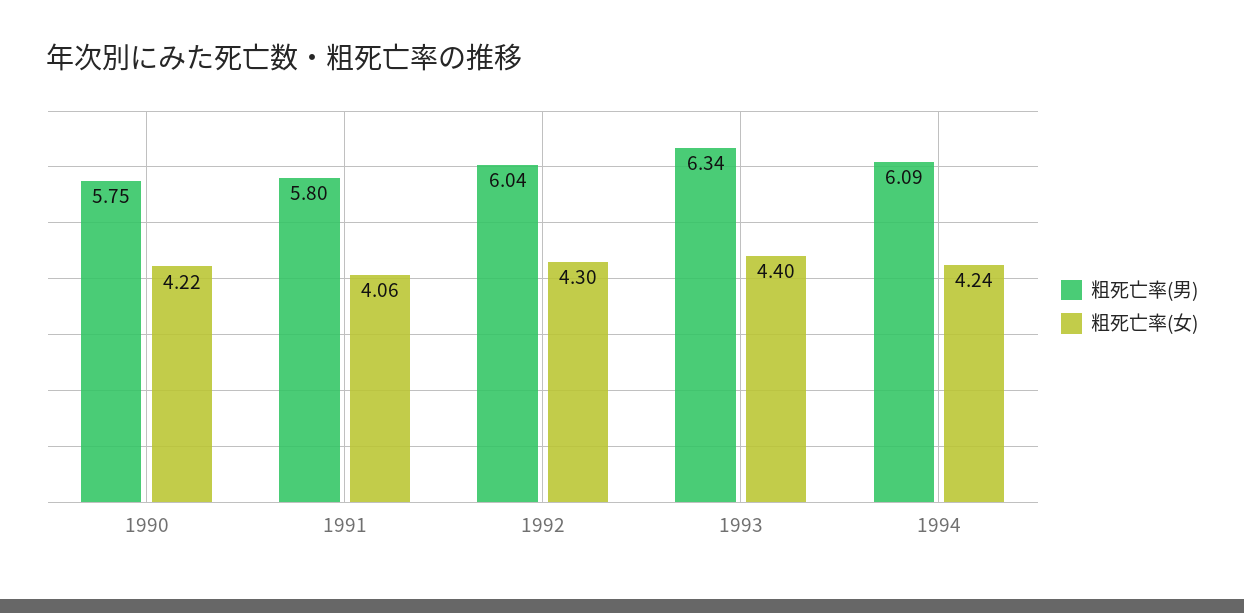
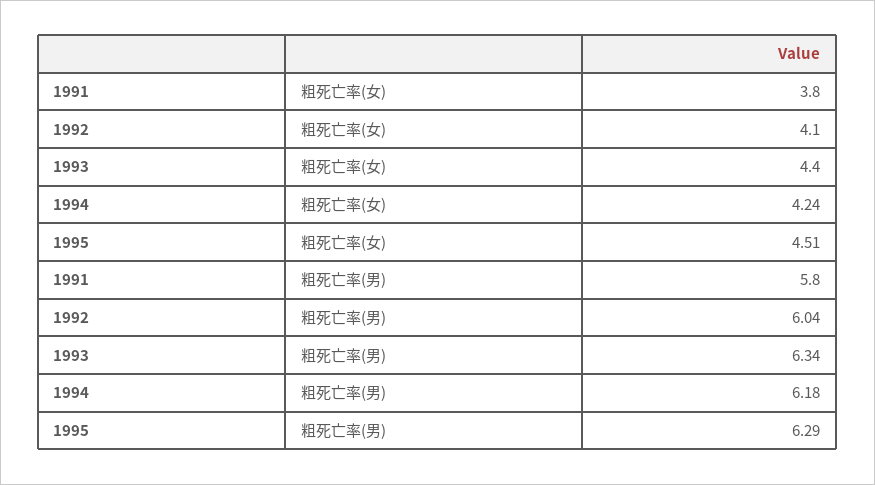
粗死亡率(男), 1990: 5.75 -> none
粗死亡率(女), 1990: 4.22 -> none
粗死亡率(女), 1991: 4.06 -> 3.8
粗死亡率(女), 1992: 4.3 -> 4.1
粗死亡率(男), 1994: 6.09 -> 6.18
粗死亡率(女), 1995: none -> 4.51
粗死亡率(男), 1995: none -> 6.29

